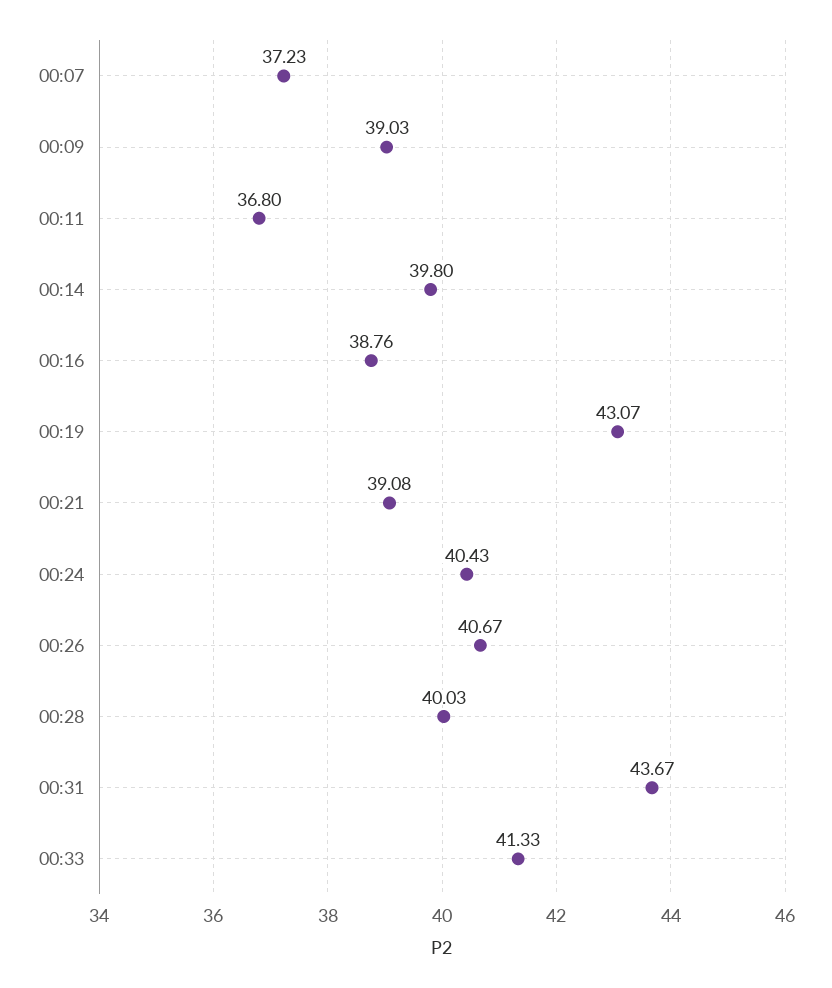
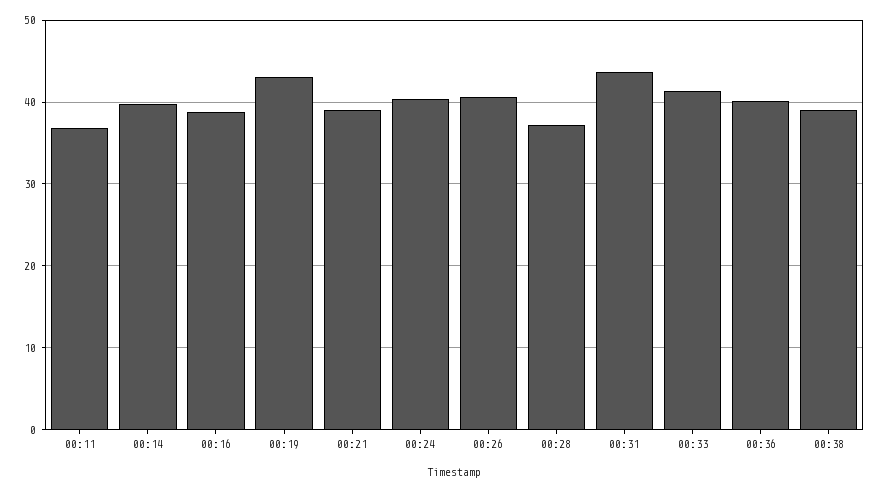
00:07: 37.23 -> none
00:09: 39.03 -> none
00:28: 40.03 -> 37
00:36: none -> 40
00:38: none -> 39

